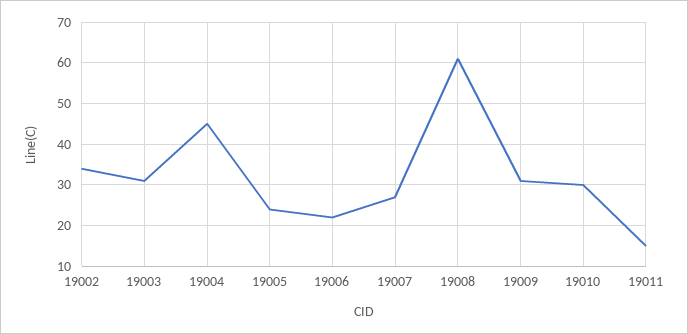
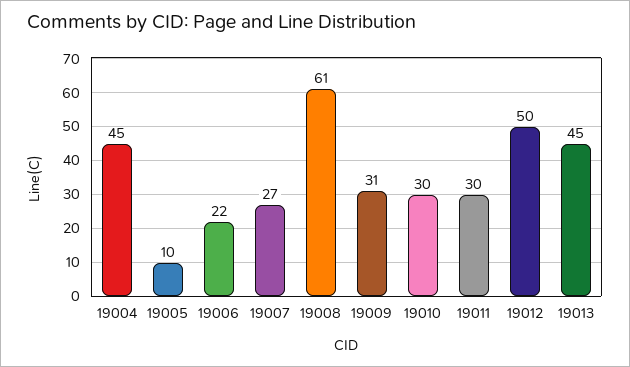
19002: 35 -> none
19003: 30 -> none
19005: 25 -> 10
19011: 15 -> 30
19012: none -> 50
19013: none -> 45

